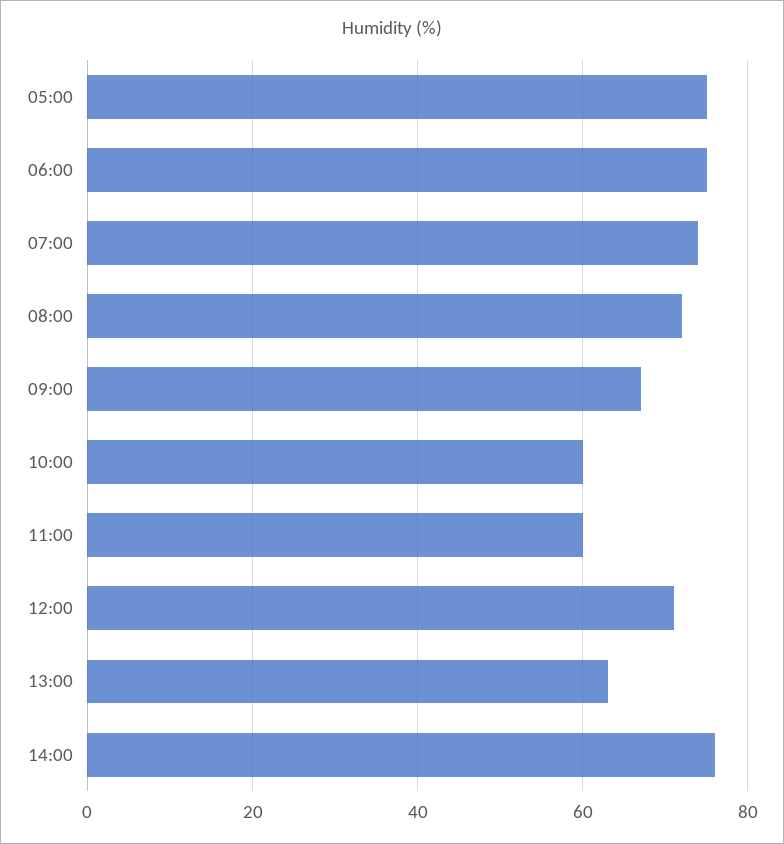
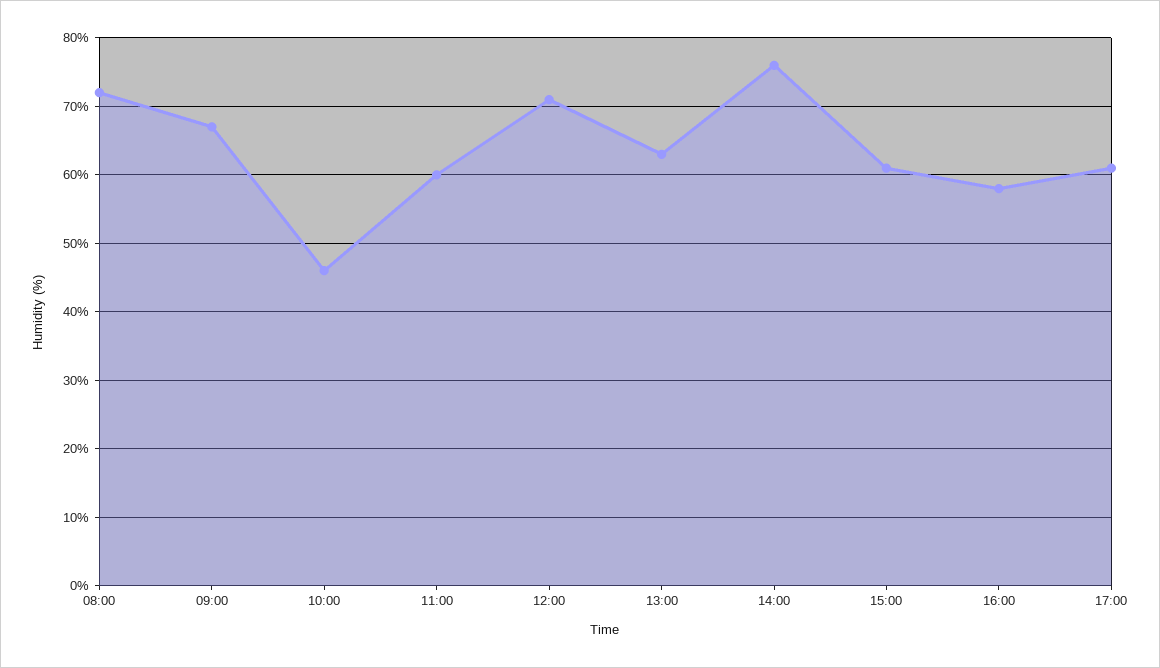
05:00: 75 -> none
06:00: 75 -> none
07:00: 75 -> none
10:00: 60 -> 46
15:00: none -> 61
16:00: none -> 58
17:00: none -> 61

